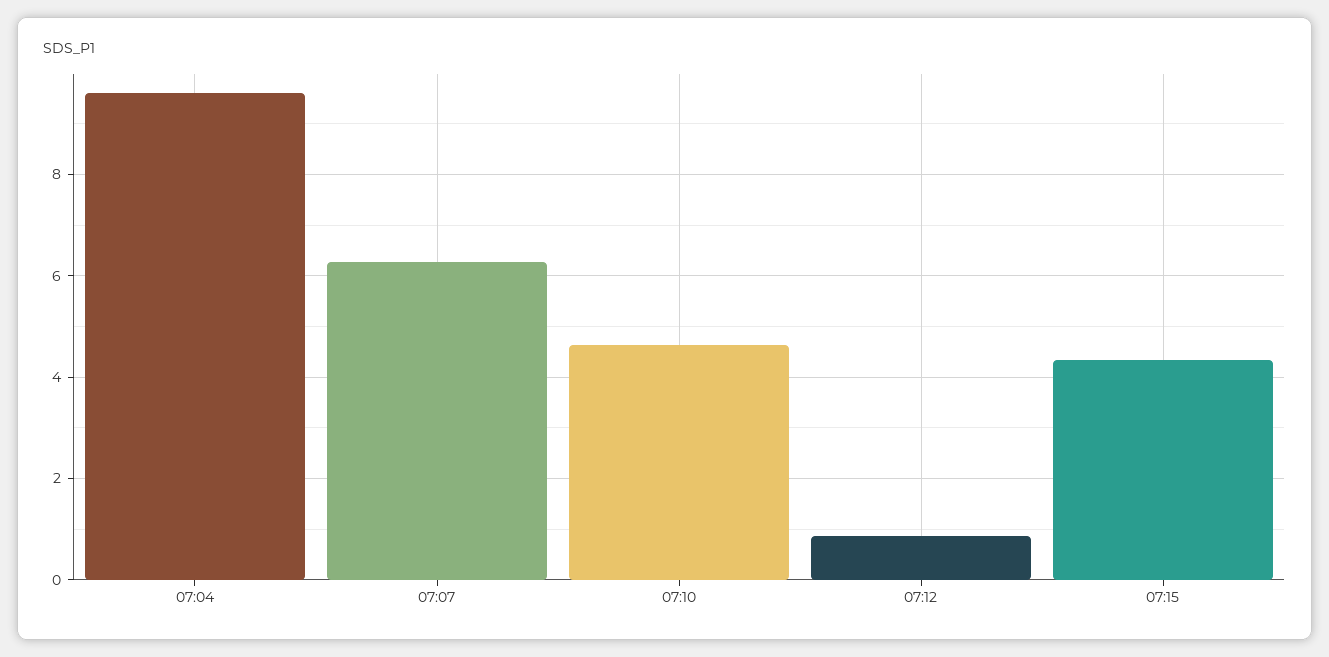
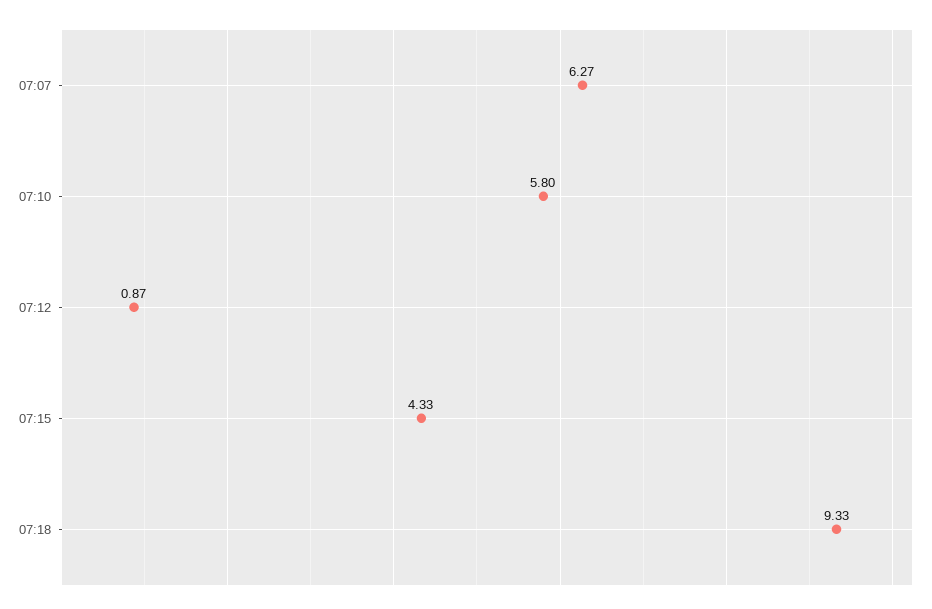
07:04: 9.6 -> none
07:10: 4.6 -> 5.8
07:18: none -> 9.33

